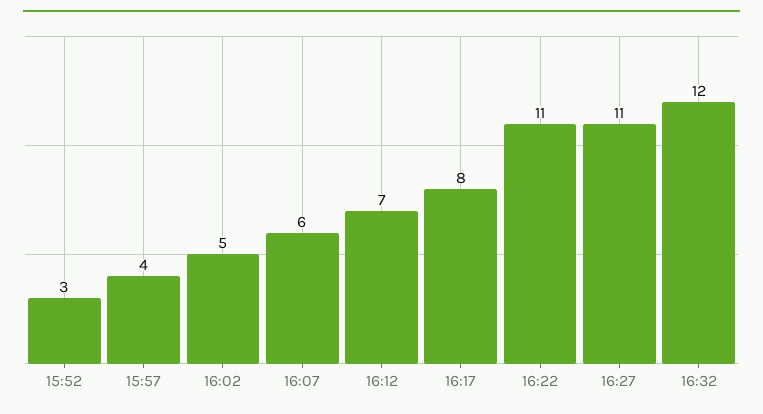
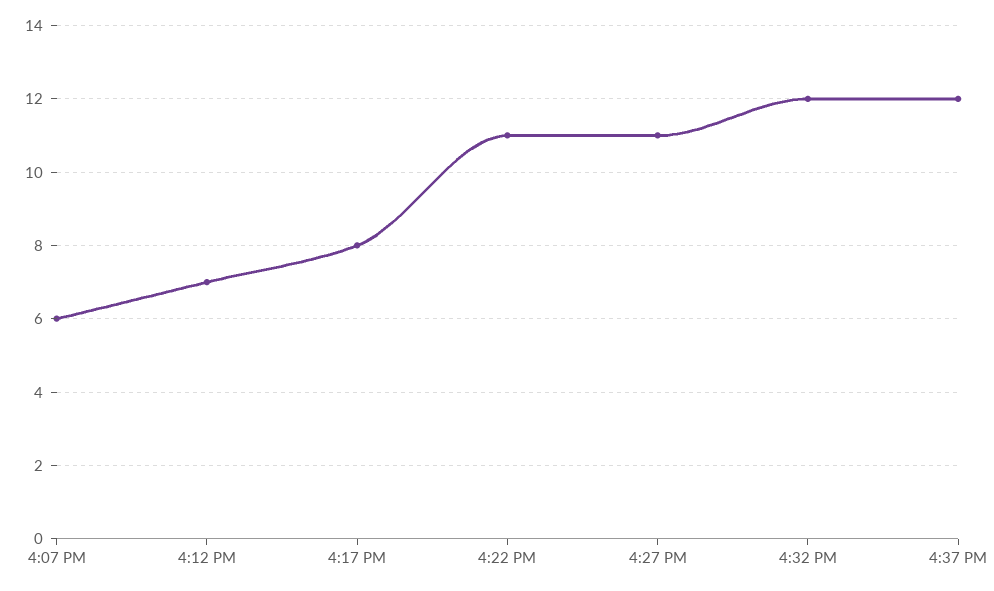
15:52: 3 -> none
15:57: 4 -> none
16:02: 5 -> none
4:37 PM: none -> 12

